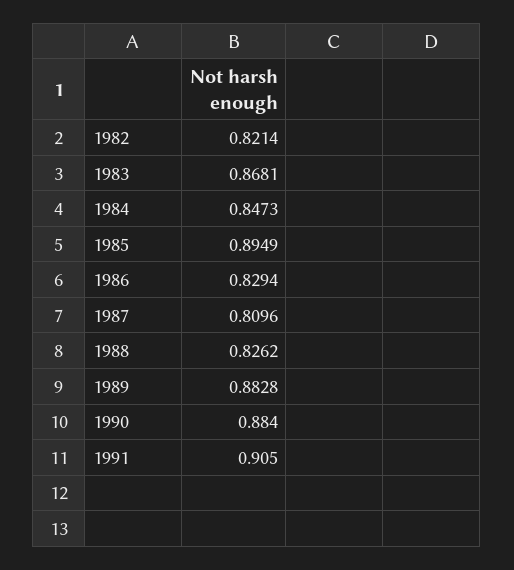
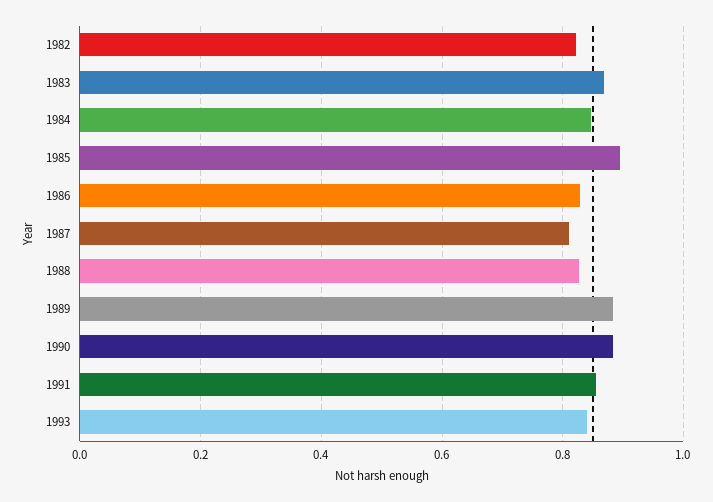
1991: 0.905 -> 0.86
1993: none -> 0.84

